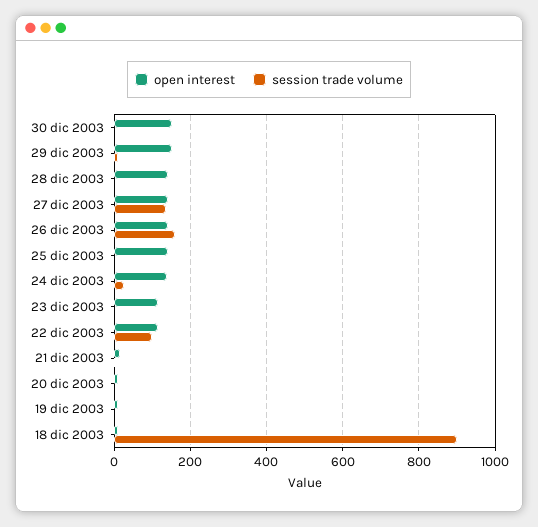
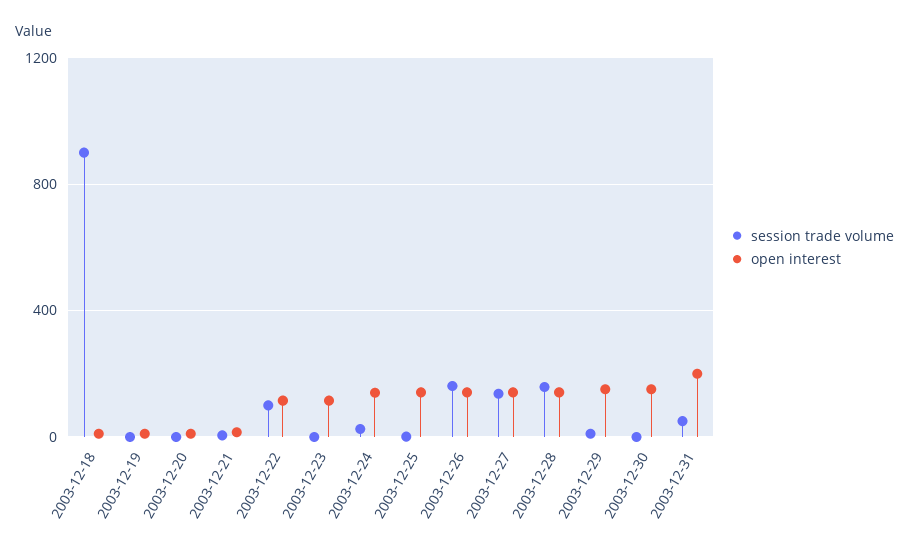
session trade volume, 28 dic 2003: 0 -> 150
session trade volume, 2003-12-31: none -> 50
open interest, 2003-12-31: none -> 200

